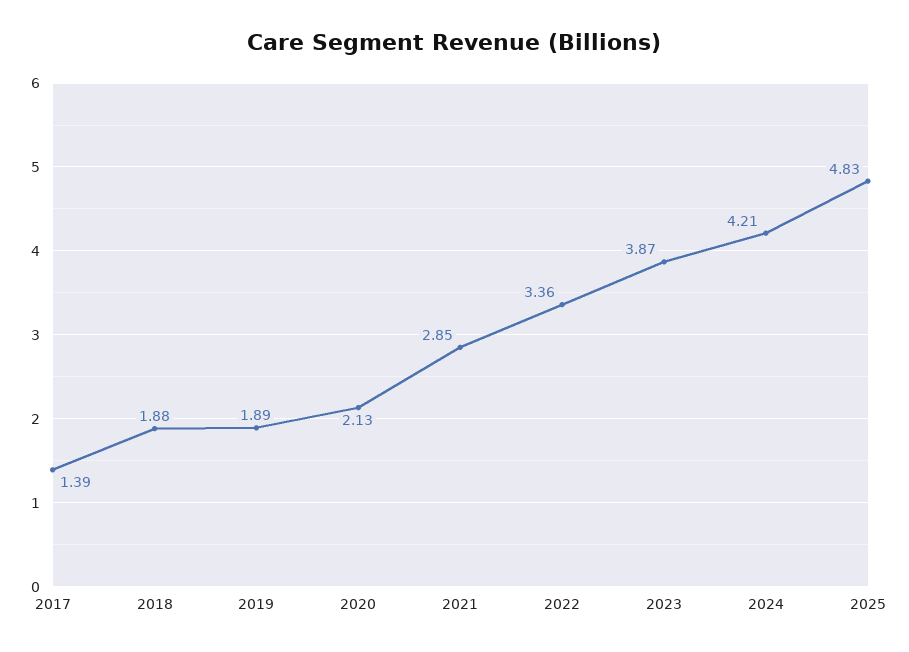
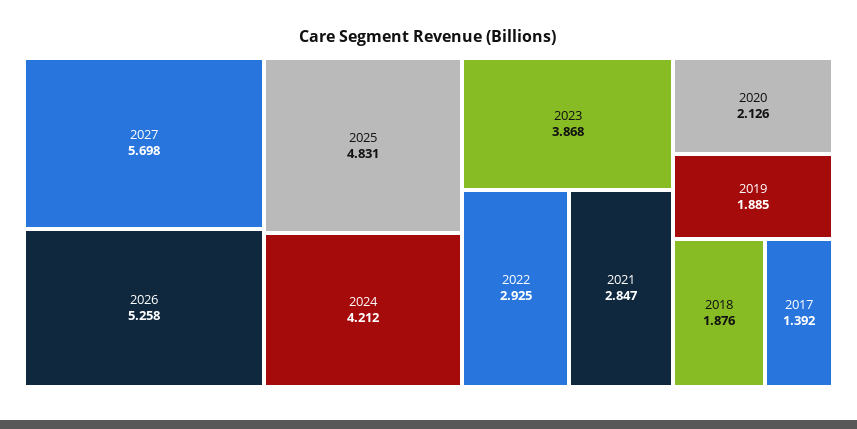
2022: 3.36 -> 2.925
2027: none -> 5.698
2026: none -> 5.258

